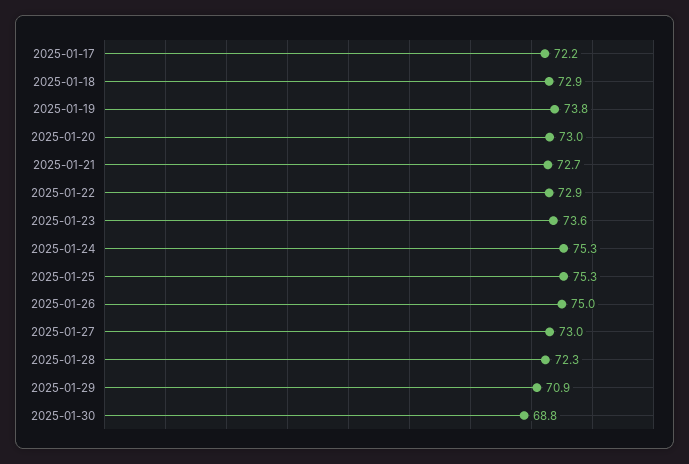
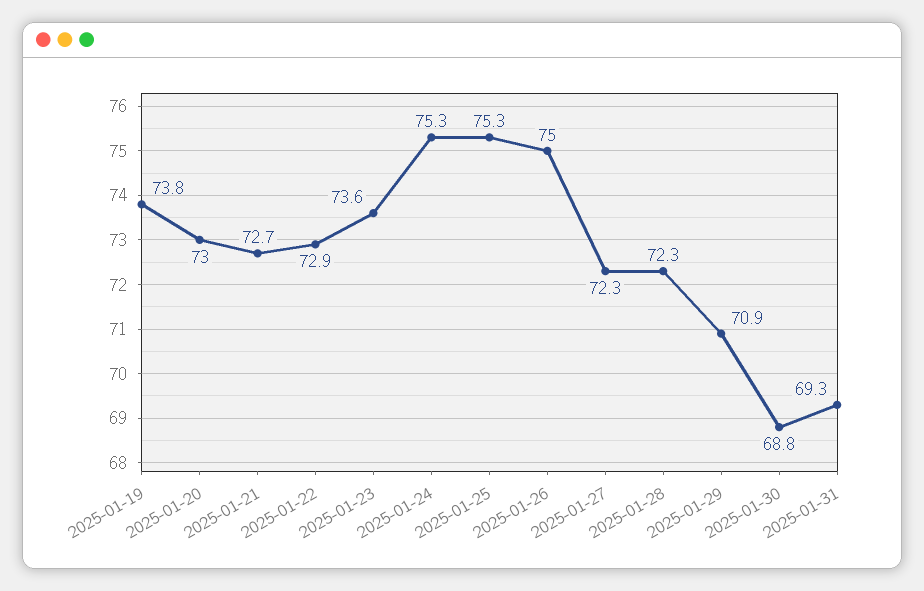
2025-01-17: 72.2 -> none
2025-01-18: 72.9 -> none
2025-01-27: 73 -> 72.3
2025-01-31: none -> 69.3

